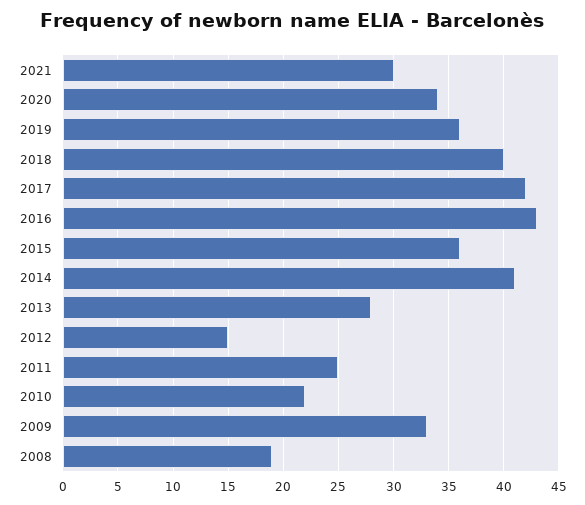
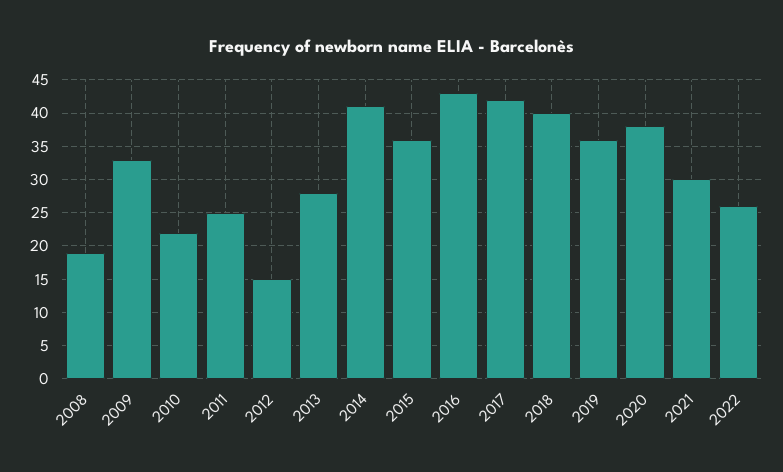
2020: 34 -> 38
2022: none -> 26

